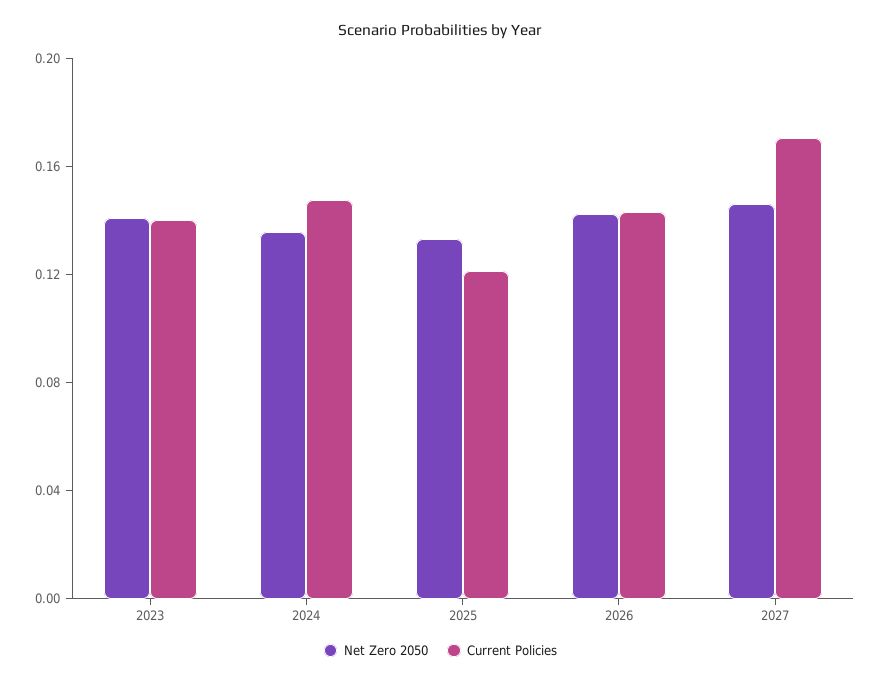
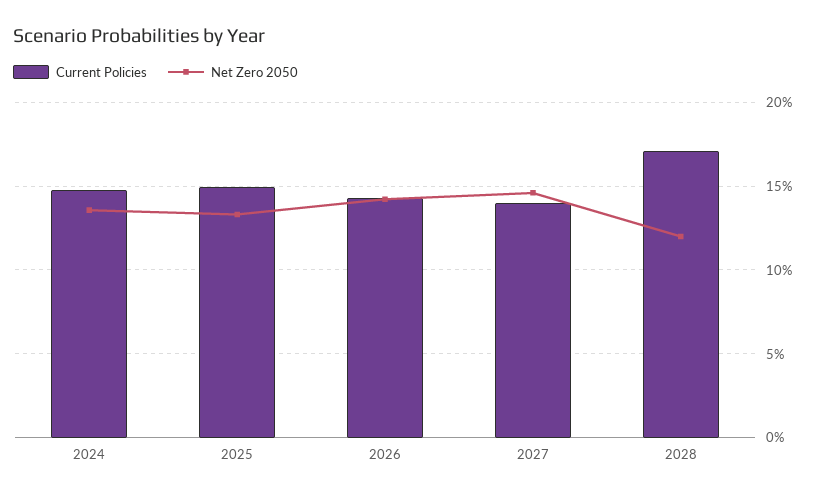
Net Zero 2050, 2023: 0.14 -> none
Current Policies, 2023: 0.14 -> none
Current Policies, 2025: 0.12 -> 0.15
Current Policies, 2027: 0.17 -> 0.14
Current Policies, 2028: none -> 0.17
Net Zero 2050, 2028: none -> 0.12

